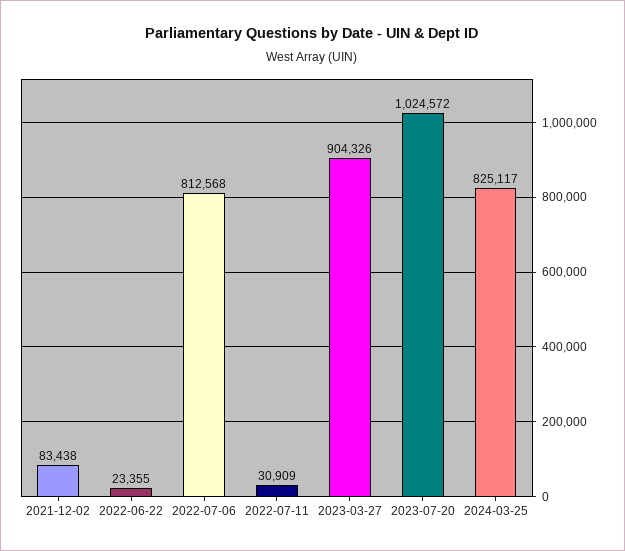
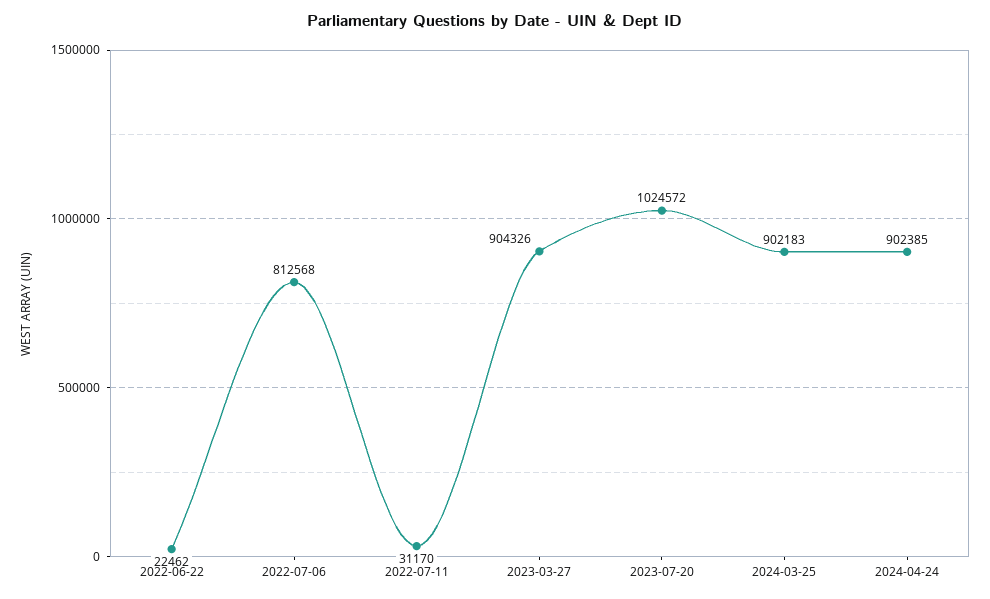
2021-12-02: 83438 -> none
2022-06-22: 23355 -> 22462
2022-07-11: 30909 -> 31170
2024-03-25: 825117 -> 902183
2024-04-24: none -> 902385

